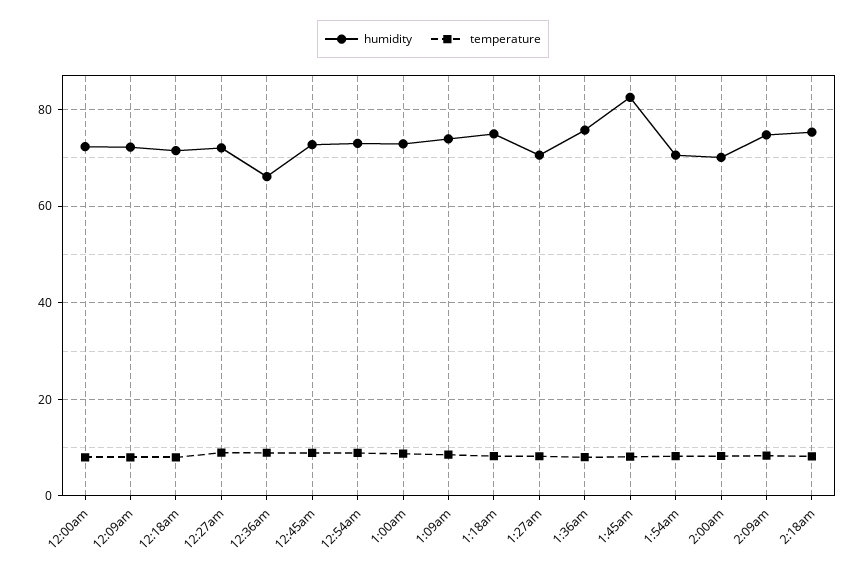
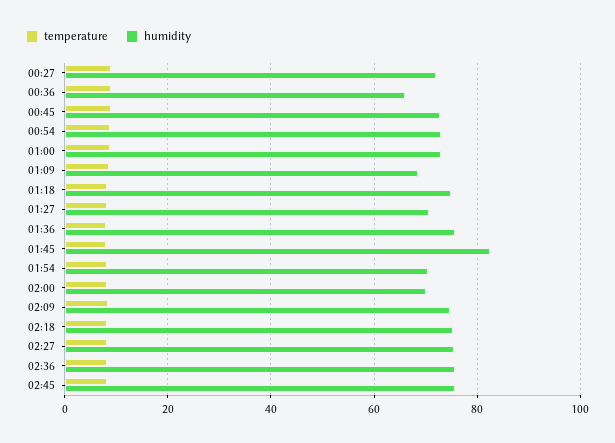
humidity, 12:00am: 72 -> none
temperature, 12:00am: 8 -> none
humidity, 12:09am: 72 -> none
temperature, 12:09am: 8 -> none
humidity, 12:18am: 72 -> none
temperature, 12:18am: 8 -> none
humidity, 1:09am: 74 -> 68
temperature, 02:27: none -> 8
humidity, 02:27: none -> 76
temperature, 02:36: none -> 8
humidity, 02:36: none -> 76
temperature, 02:45: none -> 8
humidity, 02:45: none -> 76

